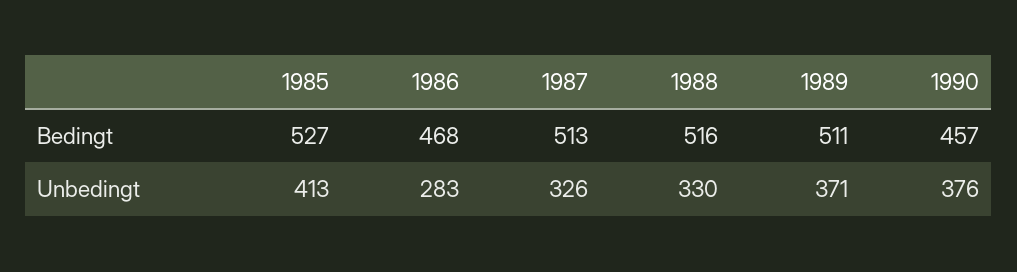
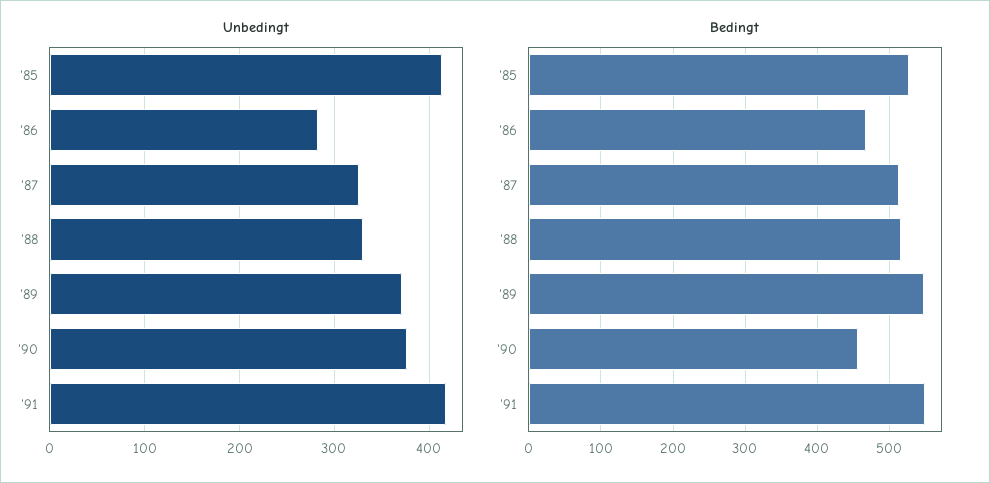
Bedingt, 1989: 511 -> 550
Unbedingt, '91: none -> 420
Bedingt, '91: none -> 550

